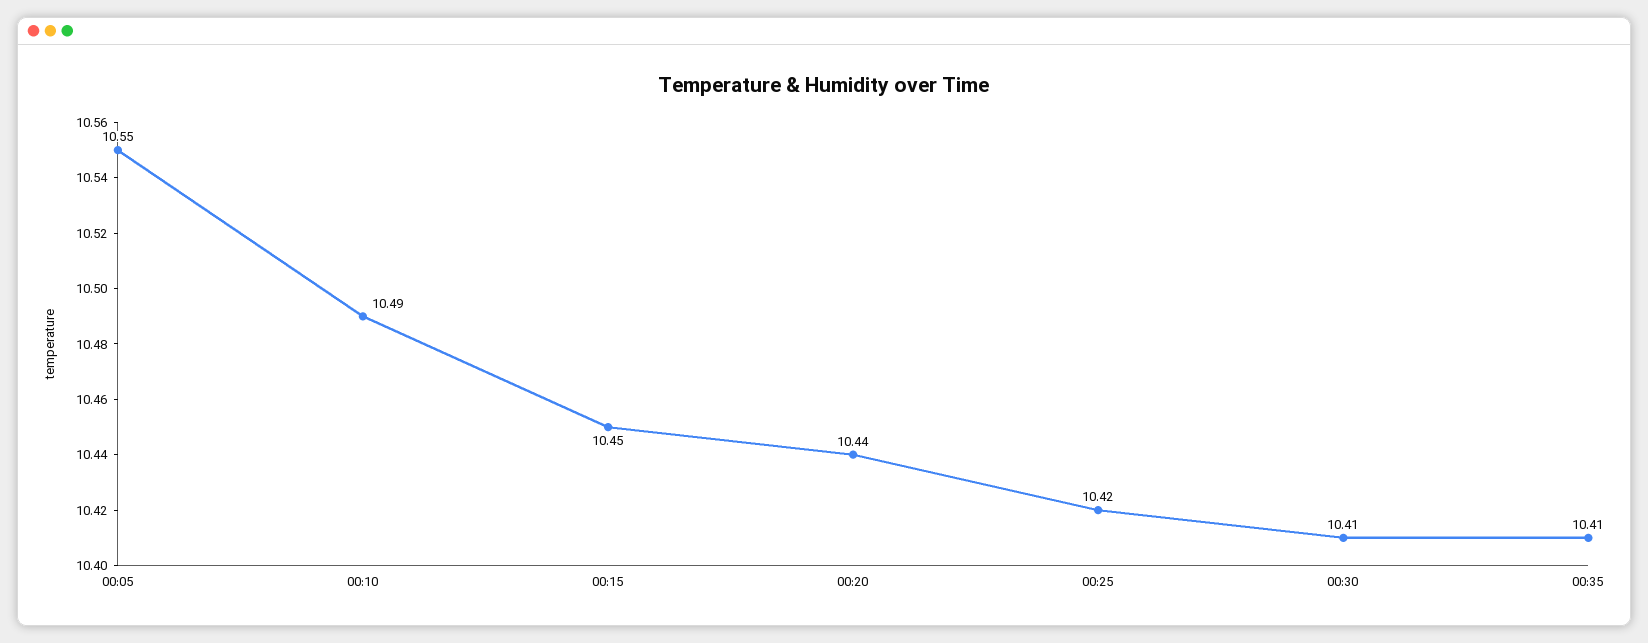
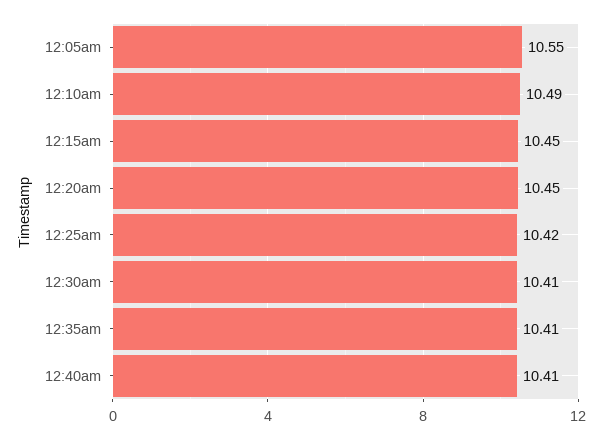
00:20: 10.44 -> 10.45
12:40am: none -> 10.41

